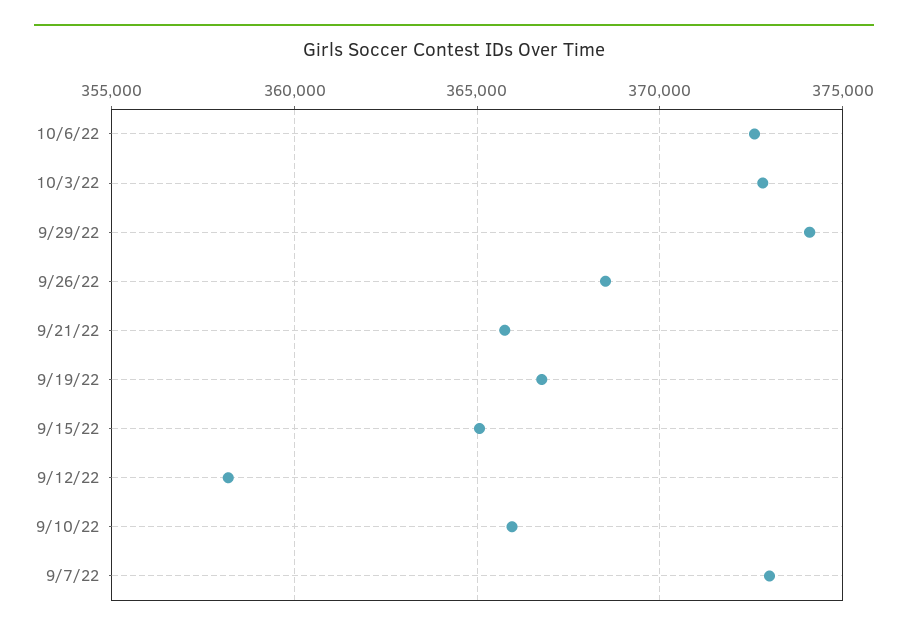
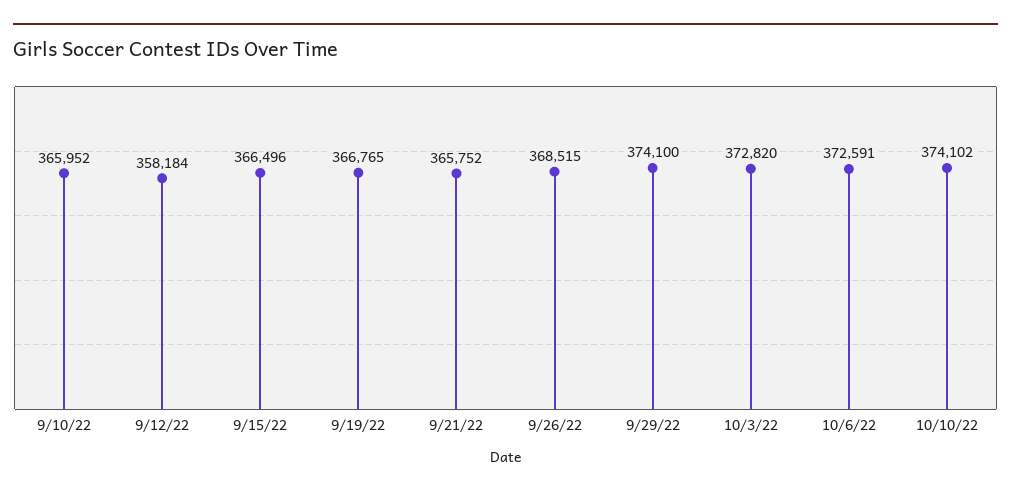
9/15/22: 365000 -> 366496
9/7/22: 373000 -> none
10/10/22: none -> 374102

